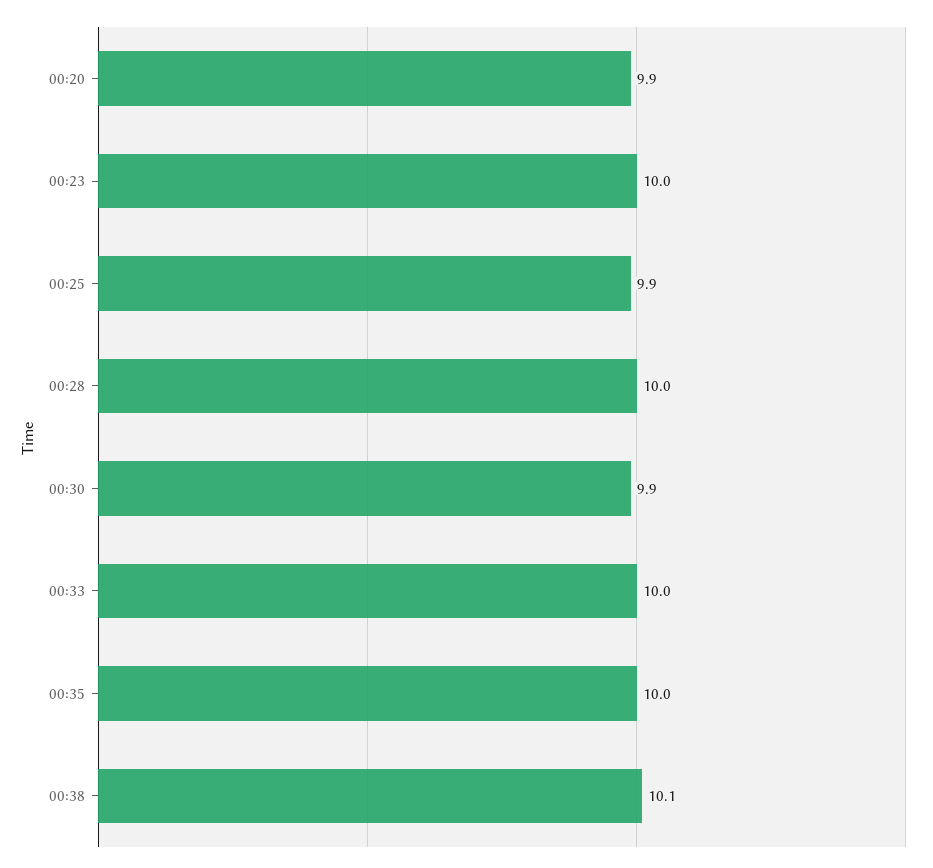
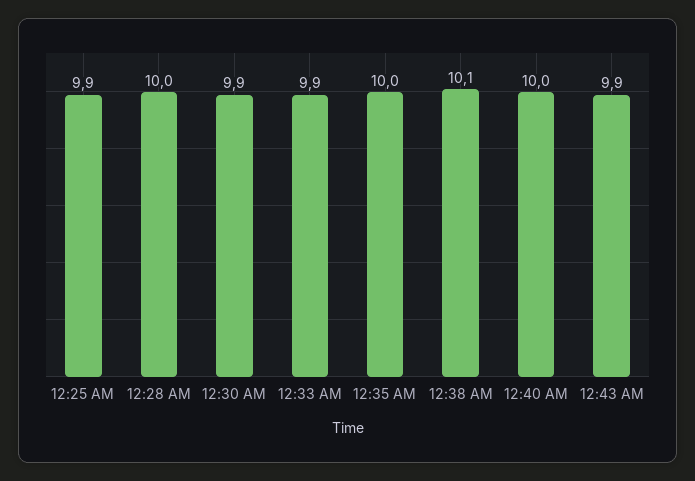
00:20: 9.9 -> none
00:23: 10 -> none
00:33: 10 -> 9.9
12:40 AM: none -> 10
12:43 AM: none -> 9.9

